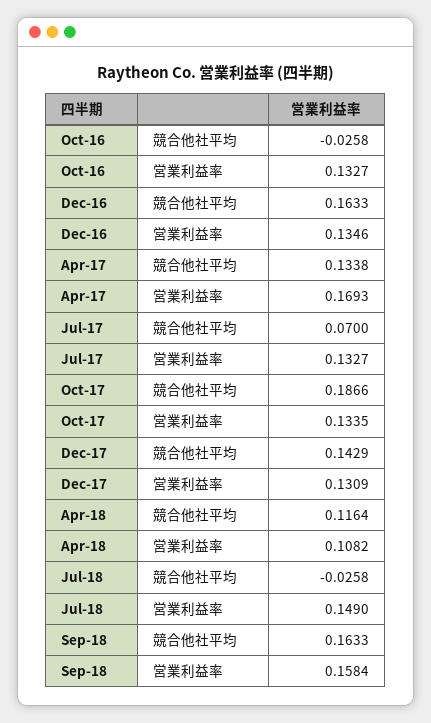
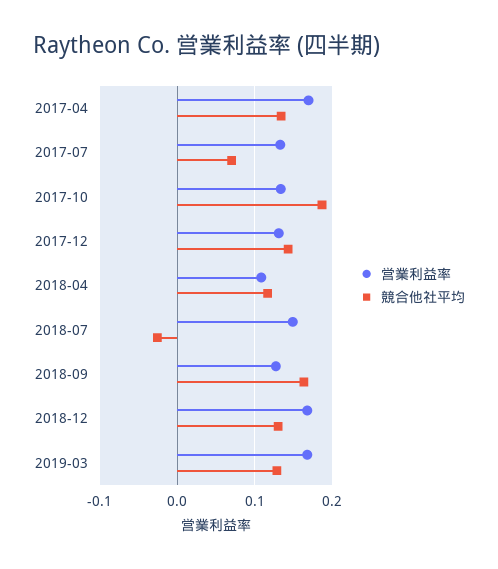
競合他社平均, Oct-16: -0.0258 -> none
営業利益率, Oct-16: 0.1327 -> none
競合他社平均, Dec-16: 0.1633 -> none
営業利益率, Dec-16: 0.1346 -> none
営業利益率, Sep-18: 0.1584 -> 0.13
営業利益率, 2018-12: none -> 0.17
競合他社平均, 2018-12: none -> 0.13
営業利益率, 2019-03: none -> 0.17
競合他社平均, 2019-03: none -> 0.13

